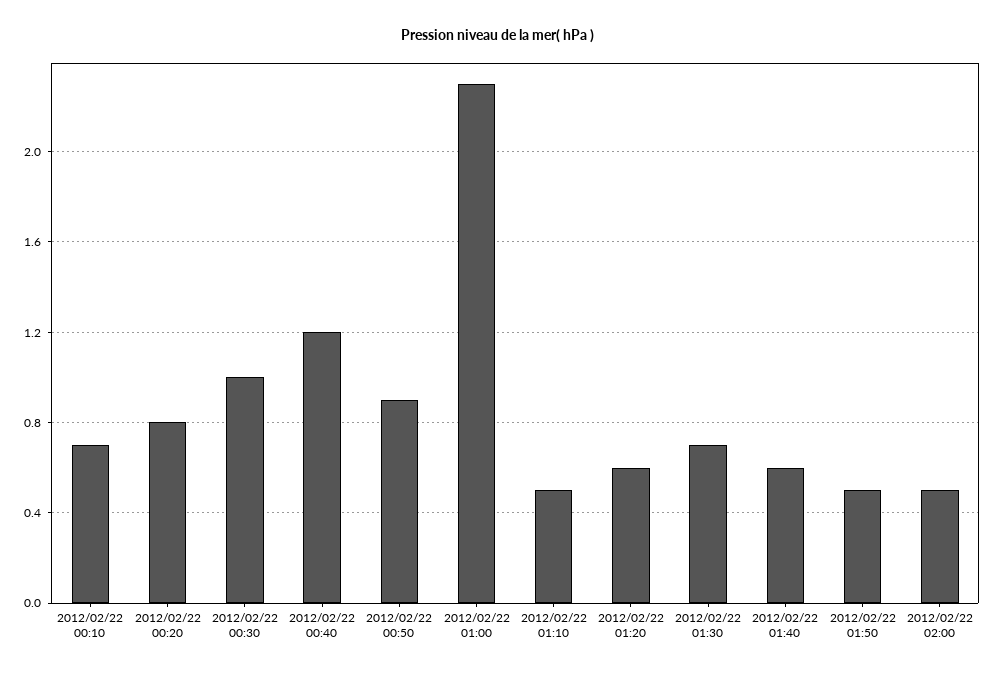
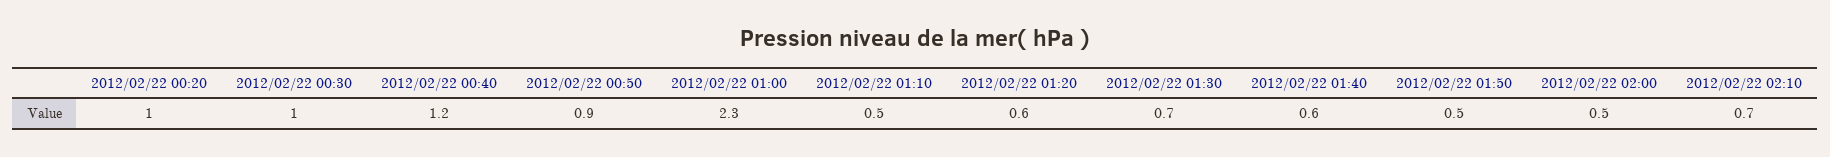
2012/02/22 00:10: 0.7 -> none
2012/02/22 00:20: 0.8 -> 1
2012/02/22 02:10: none -> 0.7

